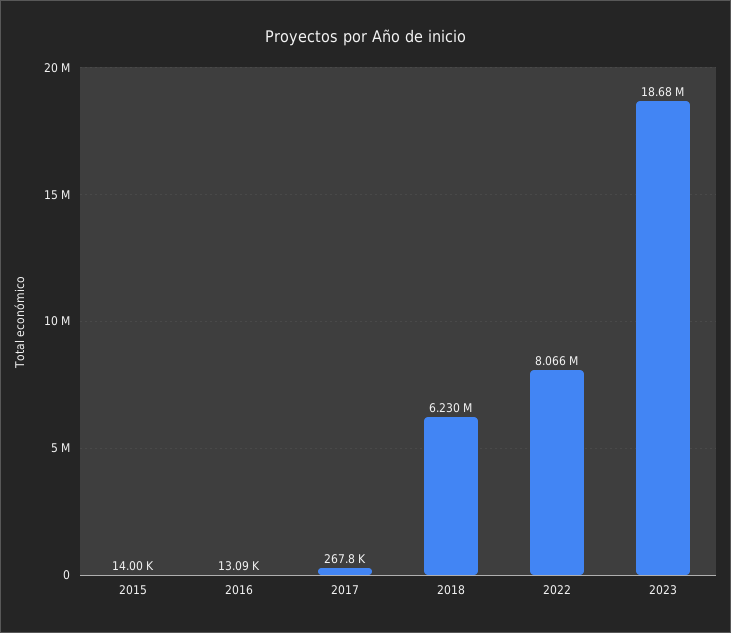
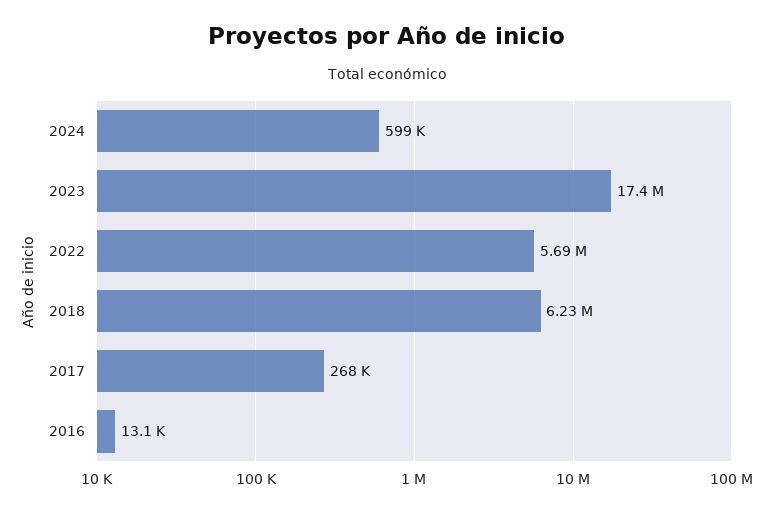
2015: 14000 -> none
2022: 8066000 -> 5690000
2023: 18680000 -> 17400000
2024: none -> 599000

